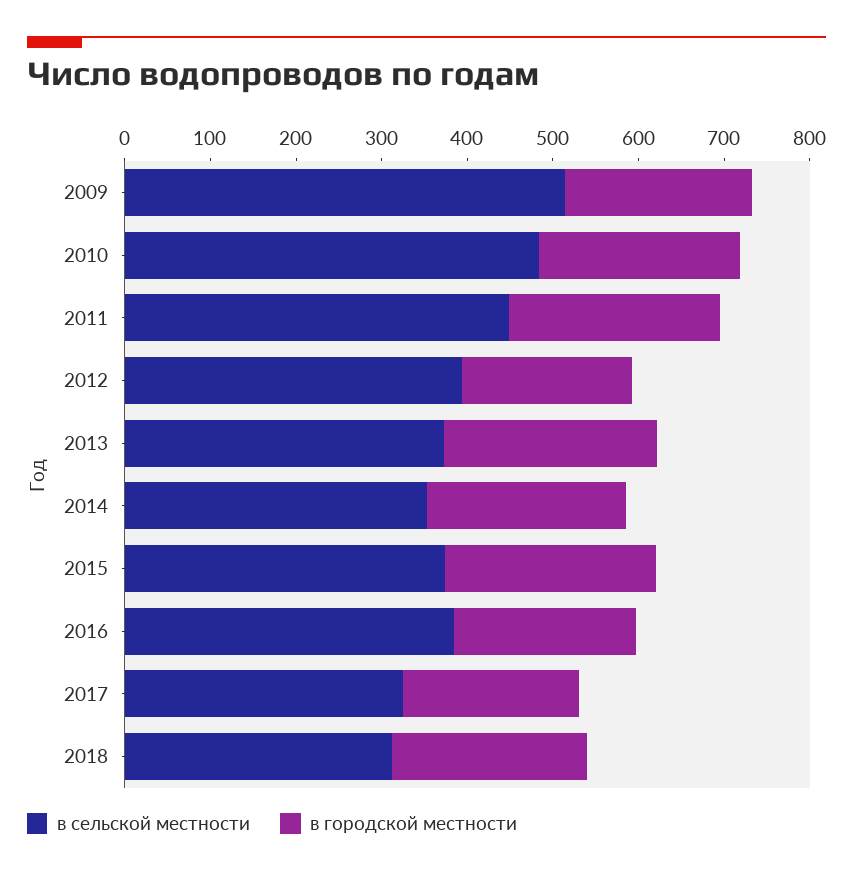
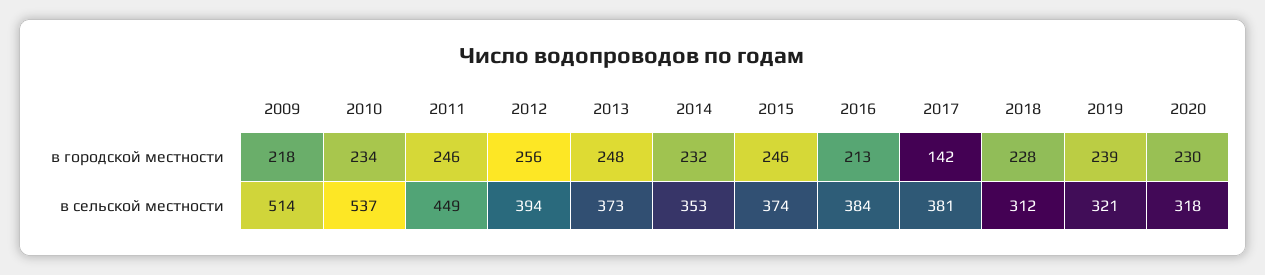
в сельской местности, 2010: 480 -> 537
в городской местности, 2012: 200 -> 256
в сельской местности, 2017: 320 -> 381
в городской местности, 2017: 200 -> 142
в городской местности, 2019: none -> 239
в городской местности, 2020: none -> 230
в сельской местности, 2019: none -> 321
в сельской местности, 2020: none -> 318

